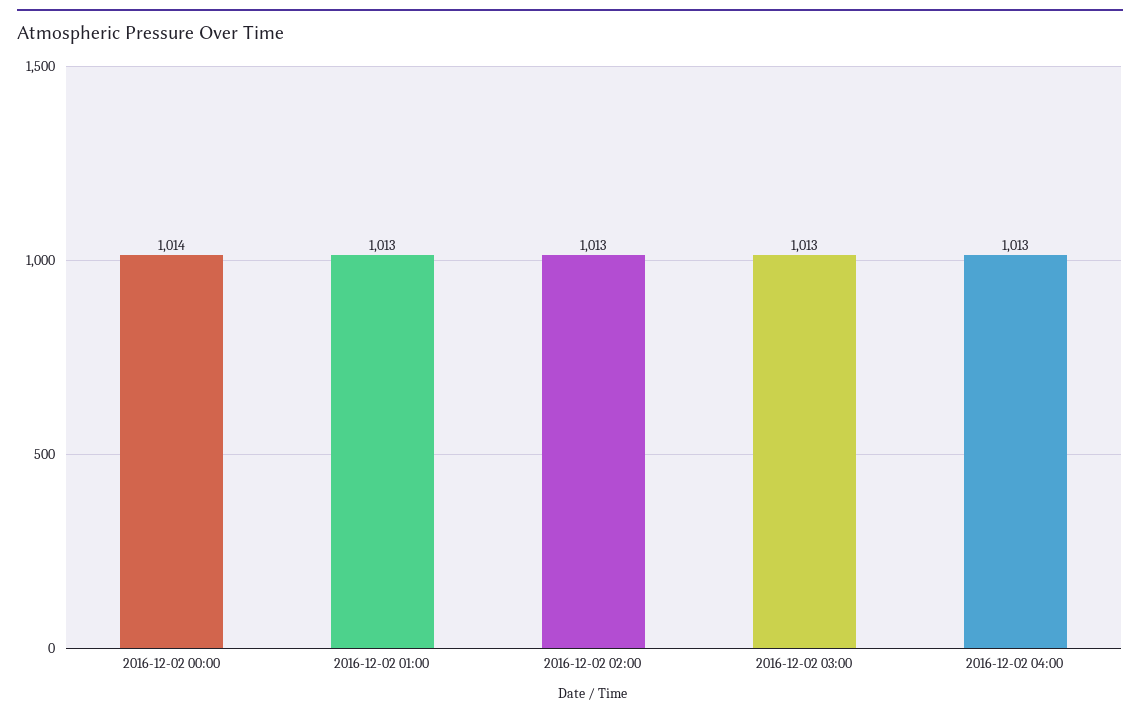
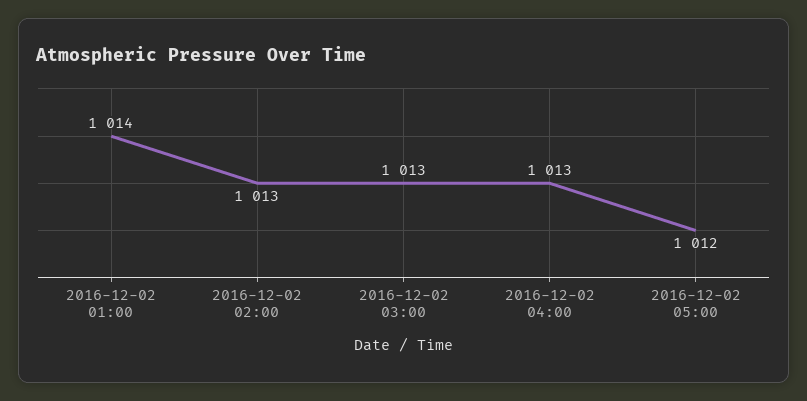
2016-12-02 00:00: 1014 -> none
2016-12-02 01:00: 1013 -> 1014
2016-12-02 05:00: none -> 1012

